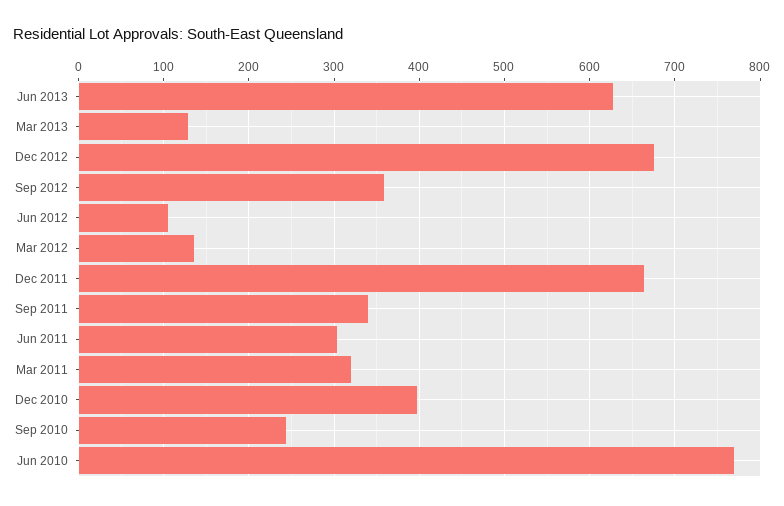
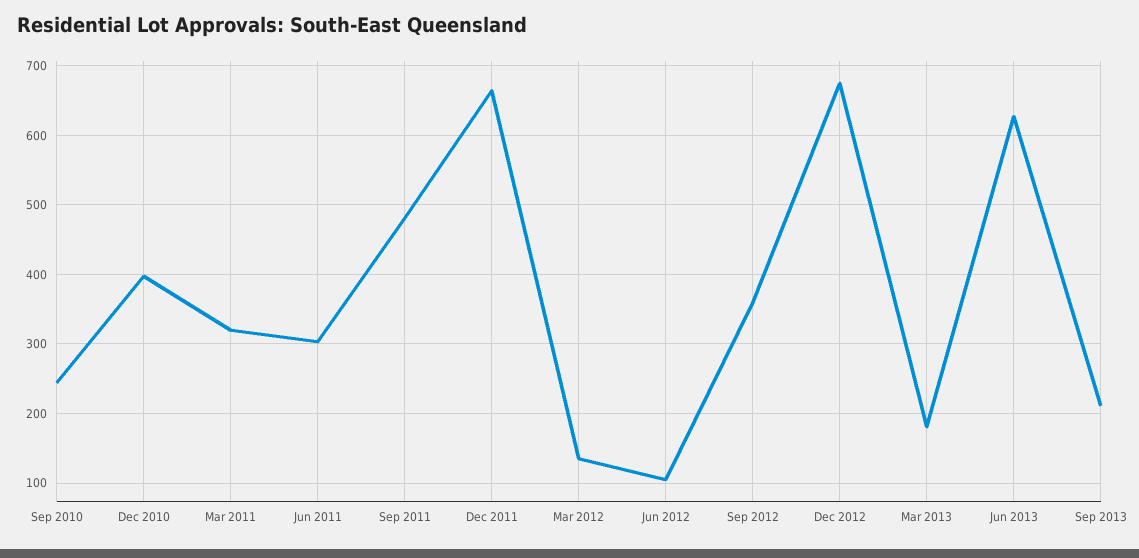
Mar 2013: 130 -> 180
Sep 2011: 340 -> 480
Jun 2010: 770 -> none
Sep 2013: none -> 210

